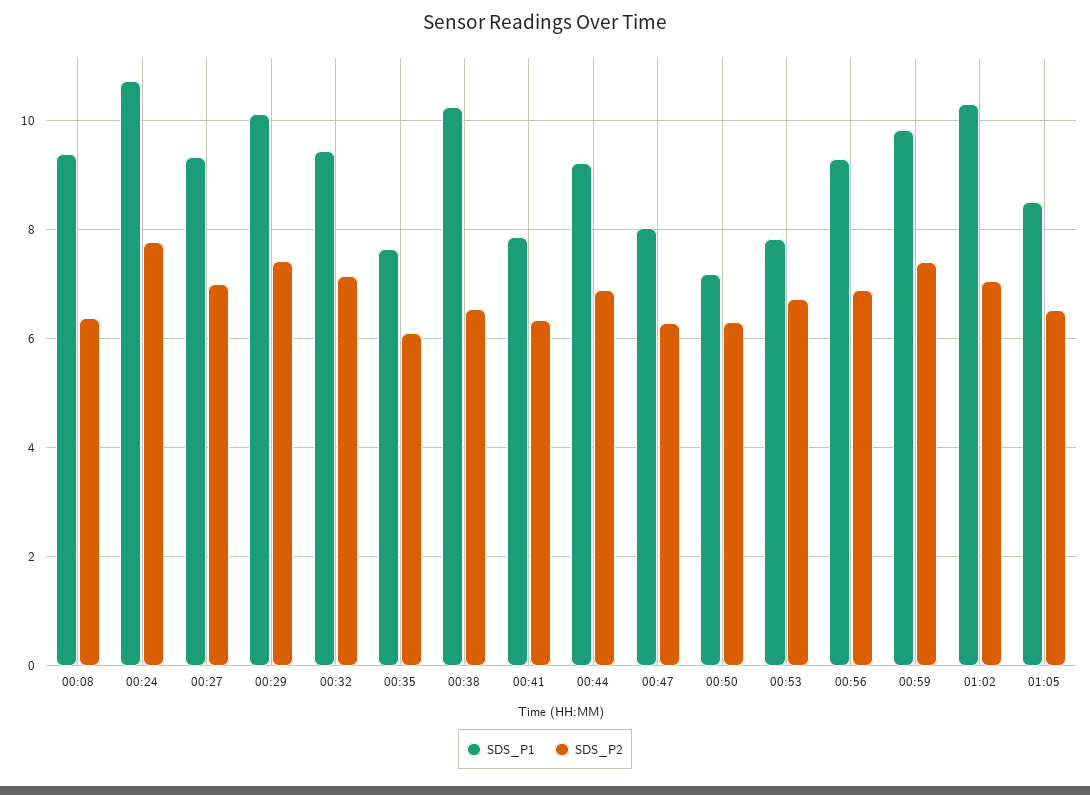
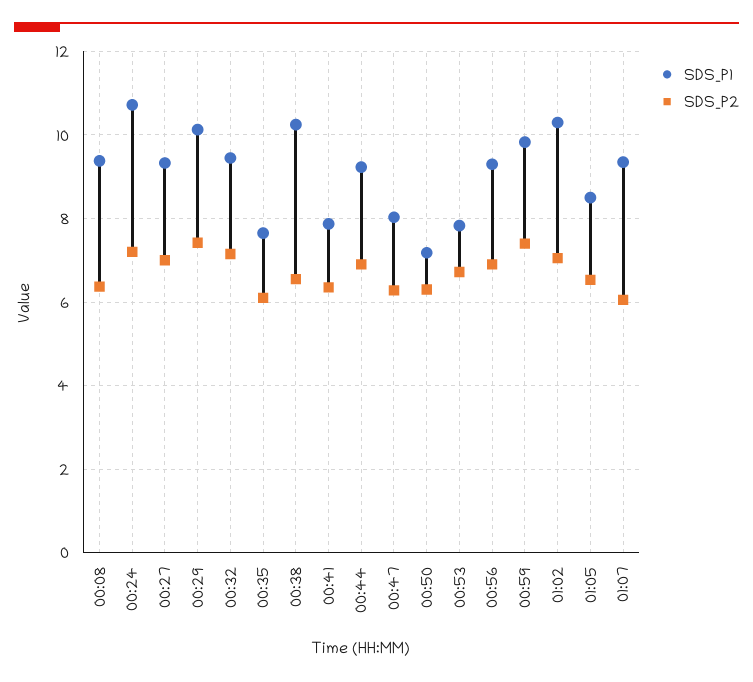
SDS_P2, 00:24: 7.8 -> 7.2
SDS_P1, 01:07: none -> 9.4
SDS_P2, 01:07: none -> 6

